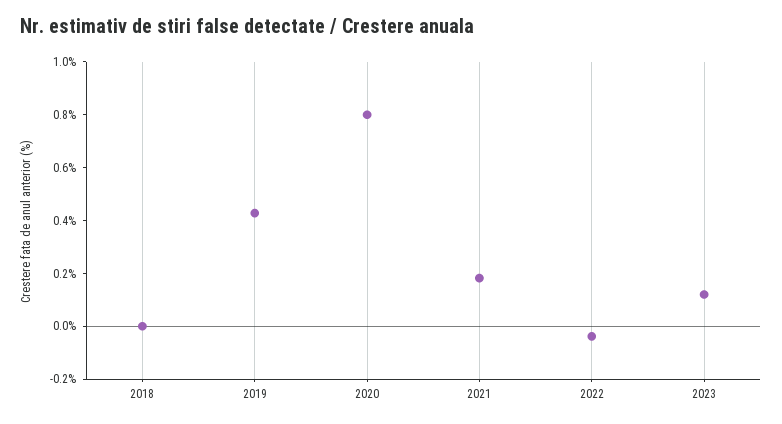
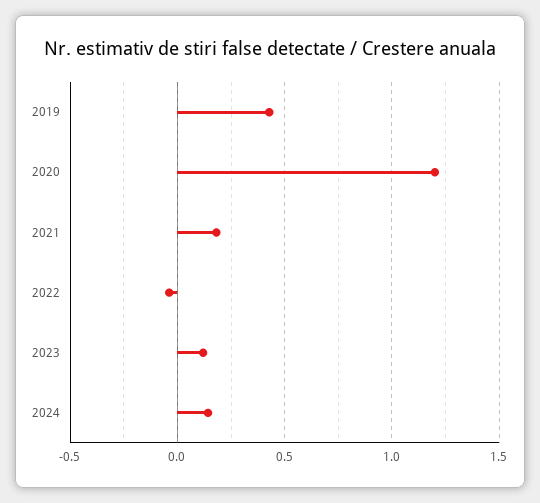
2018: 0 -> none
2020: 0.8 -> 1.2
2024: none -> 0.15

